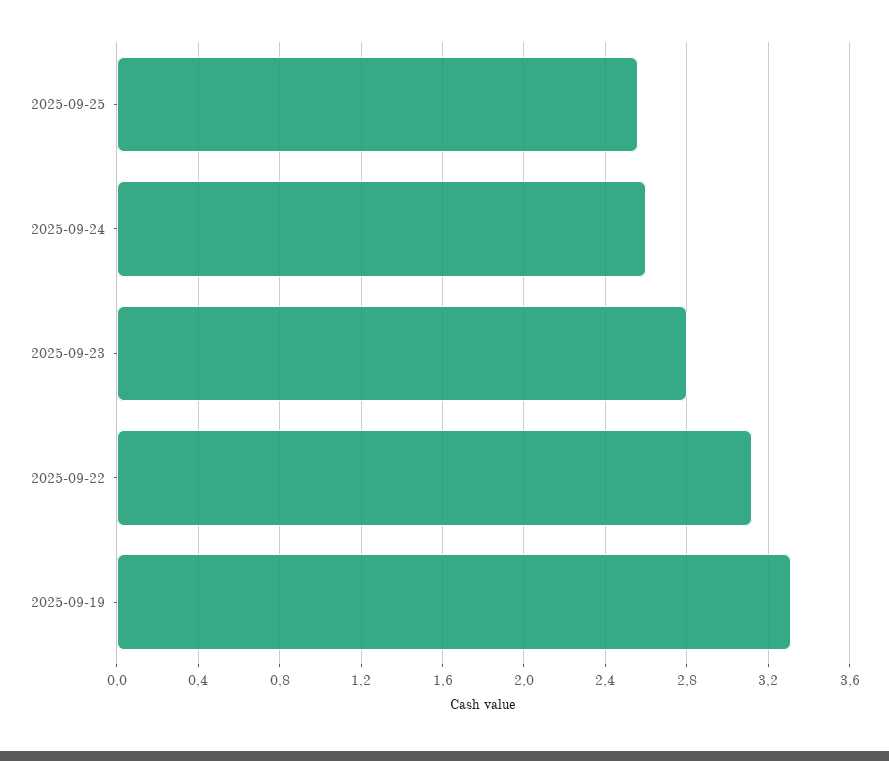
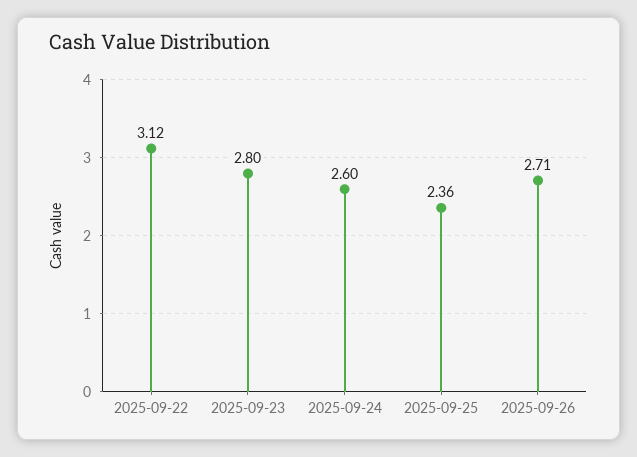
2025-09-25: 2.55 -> 2.36
2025-09-19: 3.3 -> none
2025-09-26: none -> 2.71

